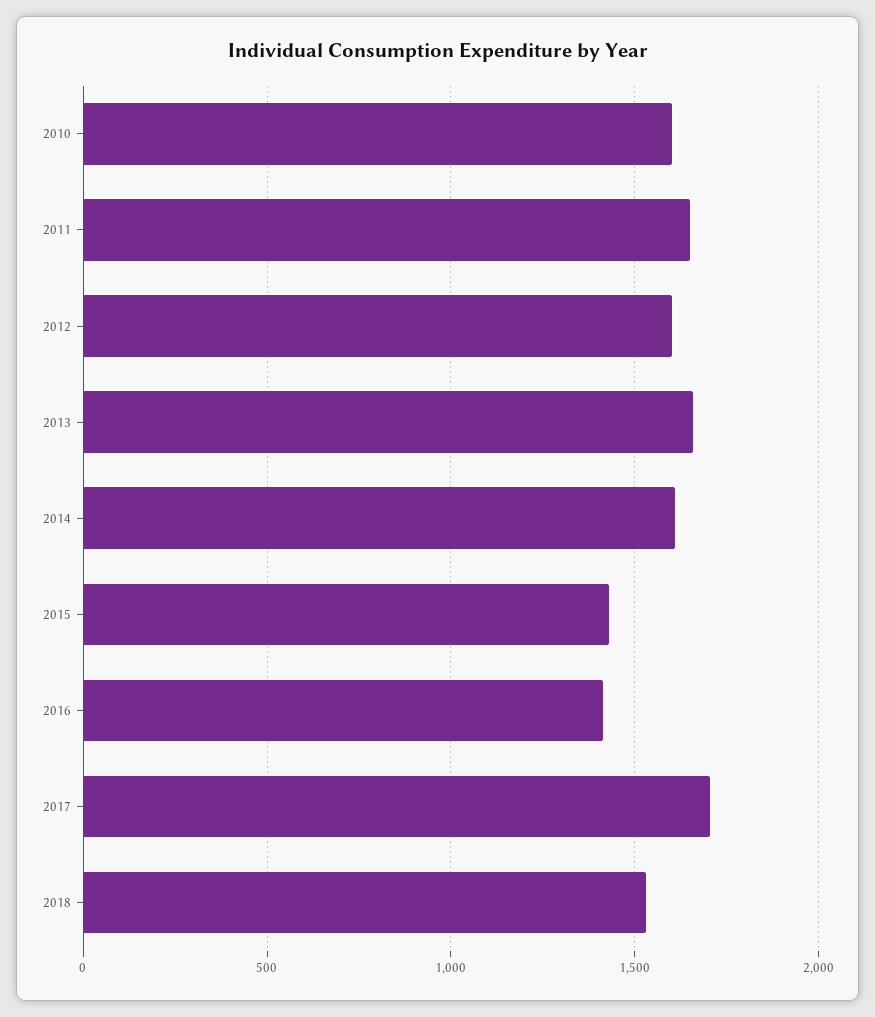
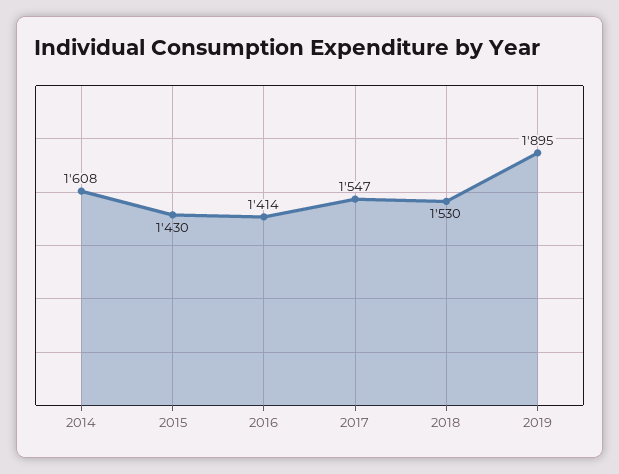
2010: 1600 -> none
2011: 1650 -> none
2012: 1600 -> none
2013: 1650 -> none
2017: 1700 -> 1547
2019: none -> 1895

